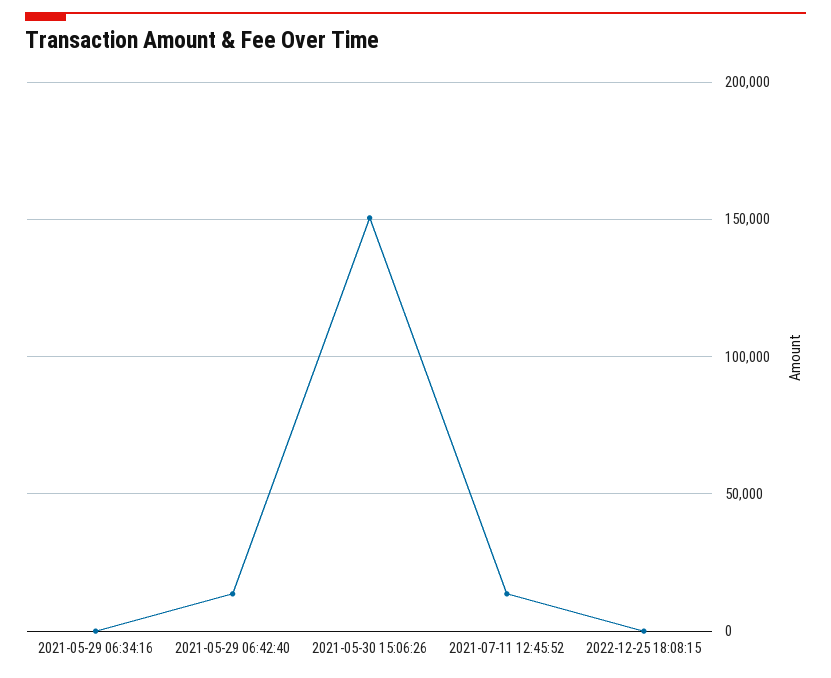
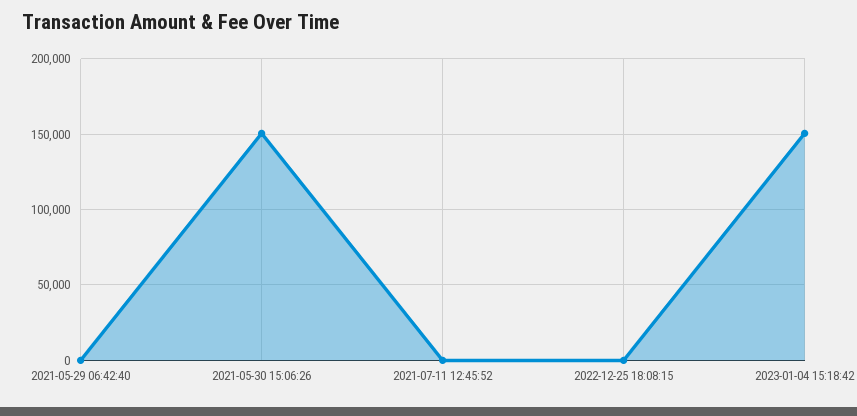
2021-05-29 06:34:16: 0 -> none
2021-05-29 06:42:40: 15000 -> 0
2021-07-11 12:45:52: 15000 -> 0
2023-01-04 15:18:42: none -> 150000

